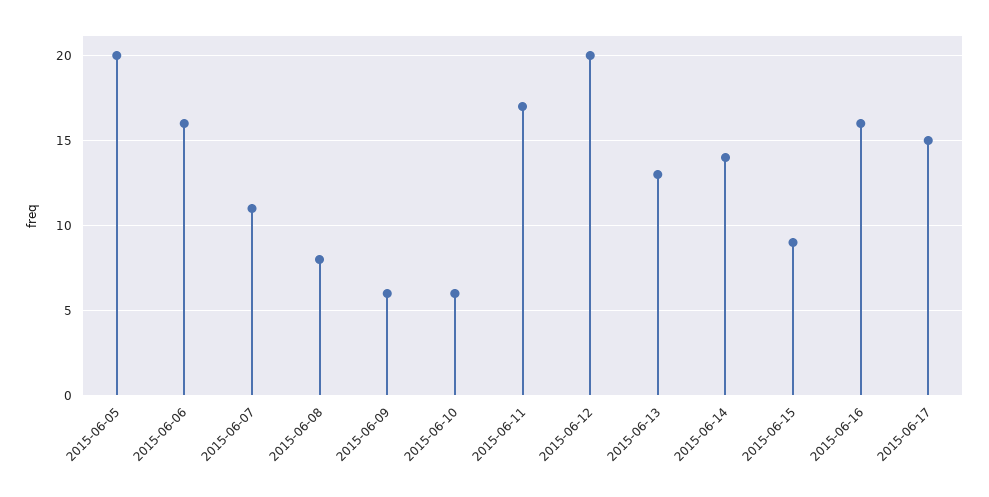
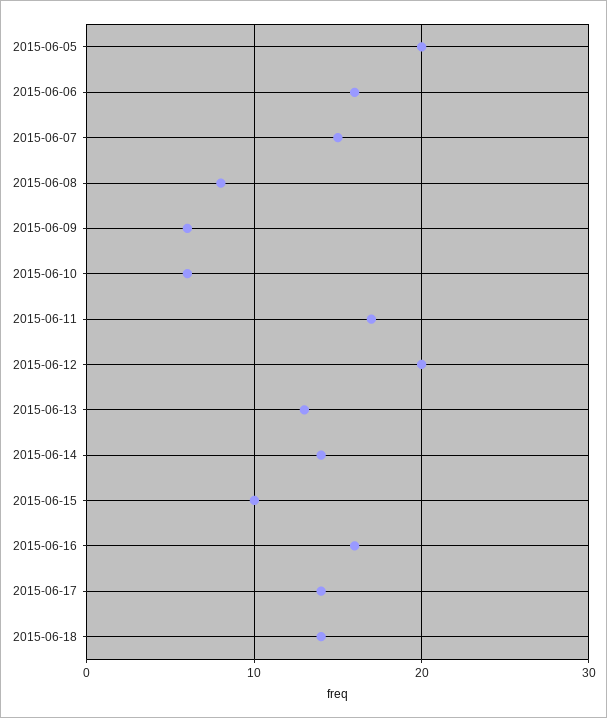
2015-06-07: 11 -> 15
2015-06-15: 9 -> 10
2015-06-17: 15 -> 14
2015-06-18: none -> 14

